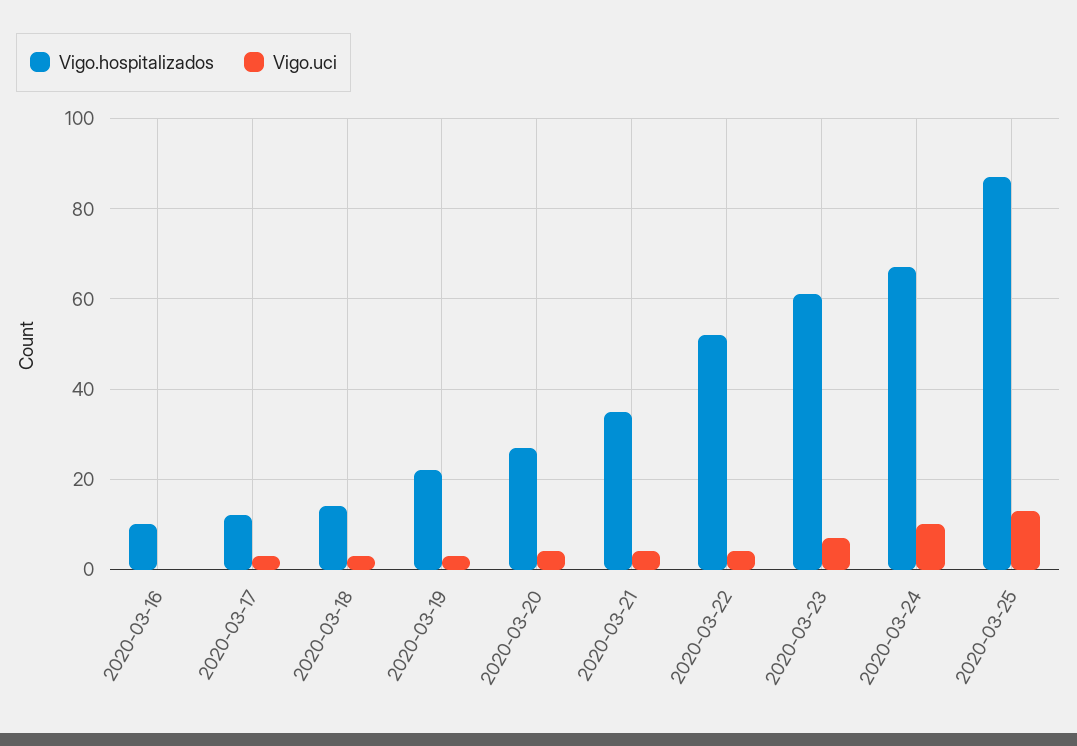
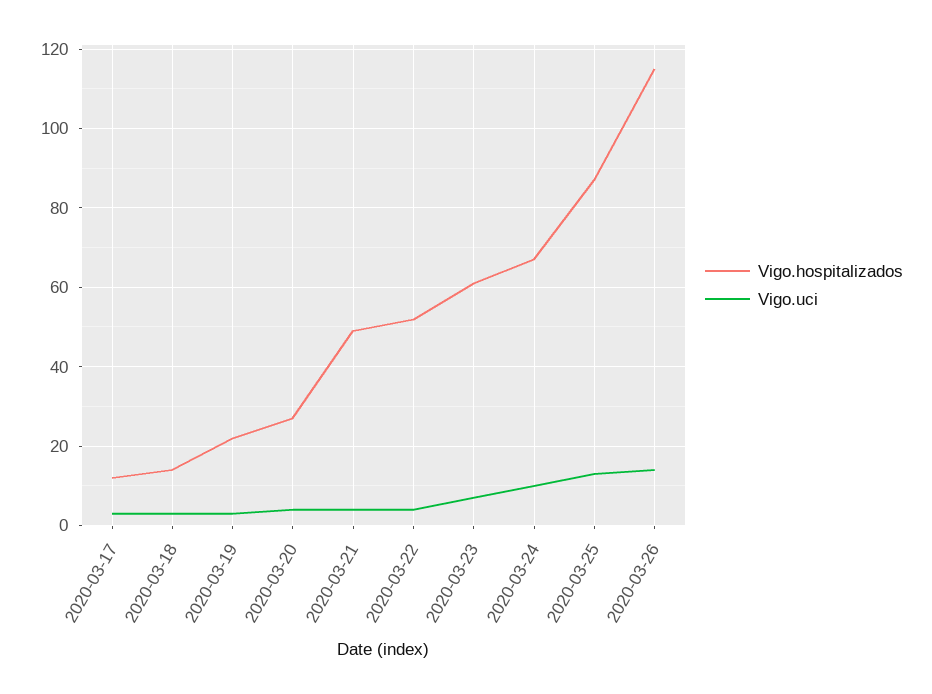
Vigo.hospitalizados, 2020-03-16: 10 -> none
Vigo.uci, 2020-03-16: 0 -> none
Vigo.hospitalizados, 2020-03-21: 35 -> 50
Vigo.hospitalizados, 2020-03-26: none -> 115
Vigo.uci, 2020-03-26: none -> 15

